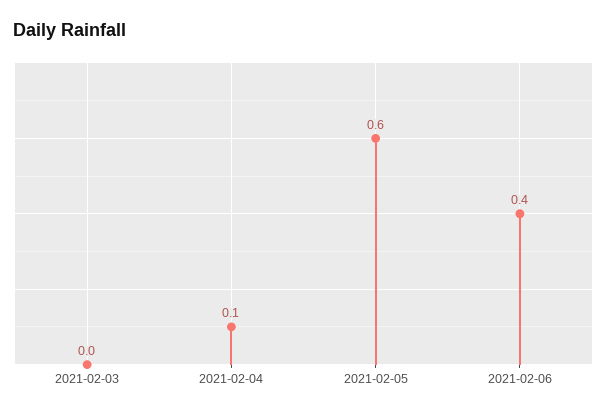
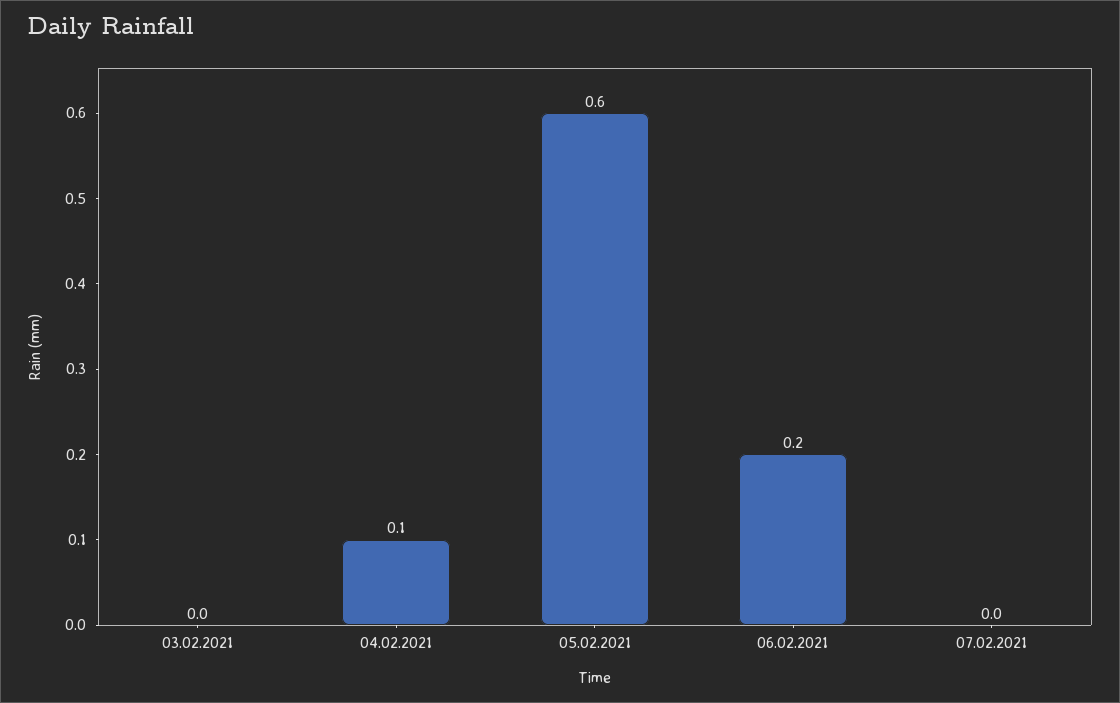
2021-02-06: 0.4 -> 0.2
07.02.2021: none -> 0

